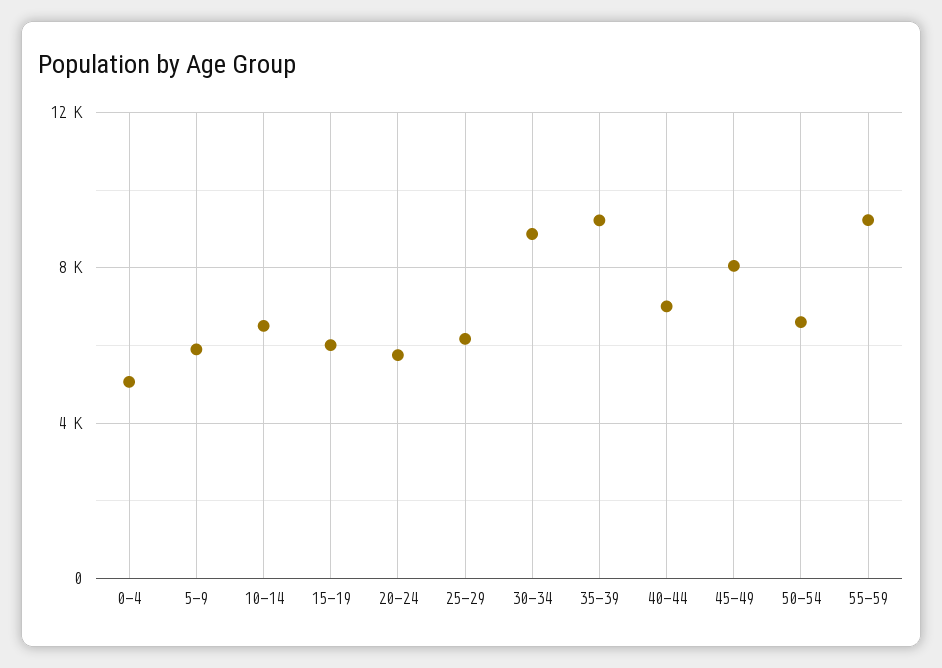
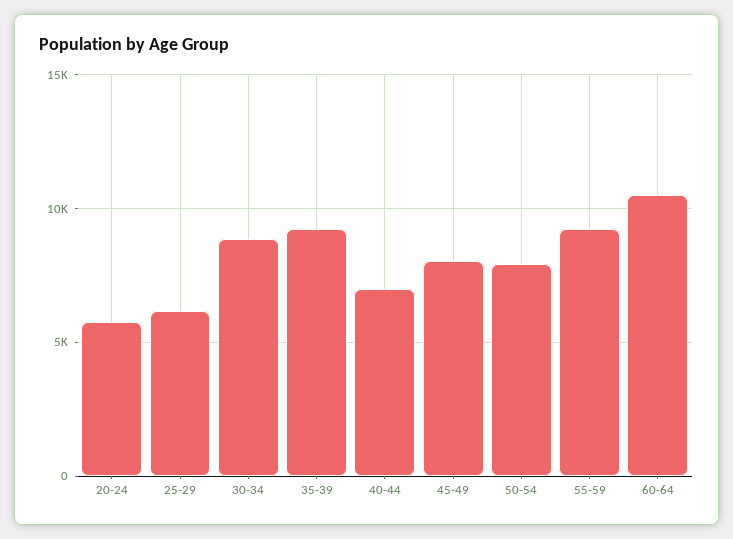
0-4: 5000 -> none
5-9: 6000 -> none
10-14: 6500 -> none
15-19: 6000 -> none
50-54: 6500 -> 8000
60-64: none -> 10500

